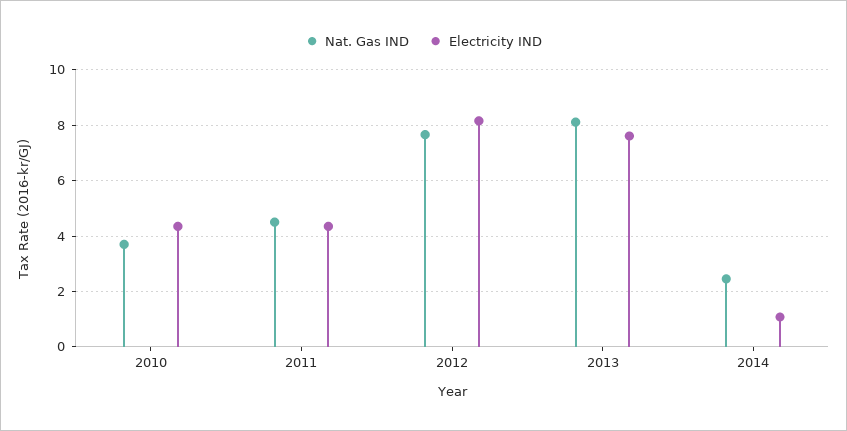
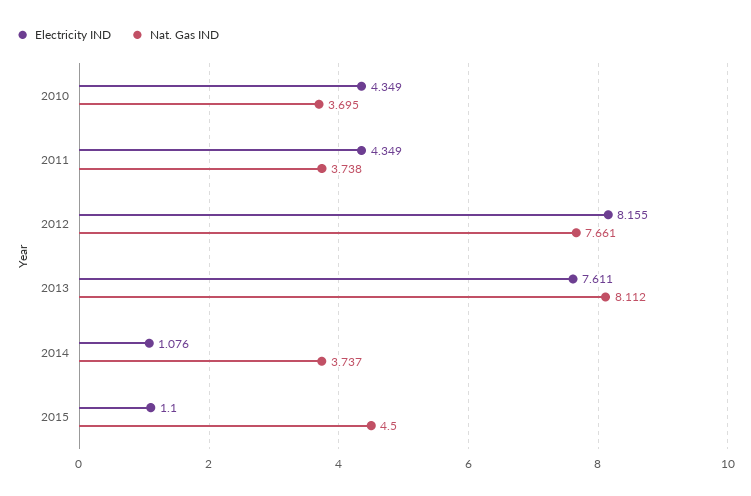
Nat. Gas IND, 2011: 4.5 -> 3.738
Nat. Gas IND, 2014: 2.5 -> 3.737
Electricity IND, 2015: none -> 1.1
Nat. Gas IND, 2015: none -> 4.5

